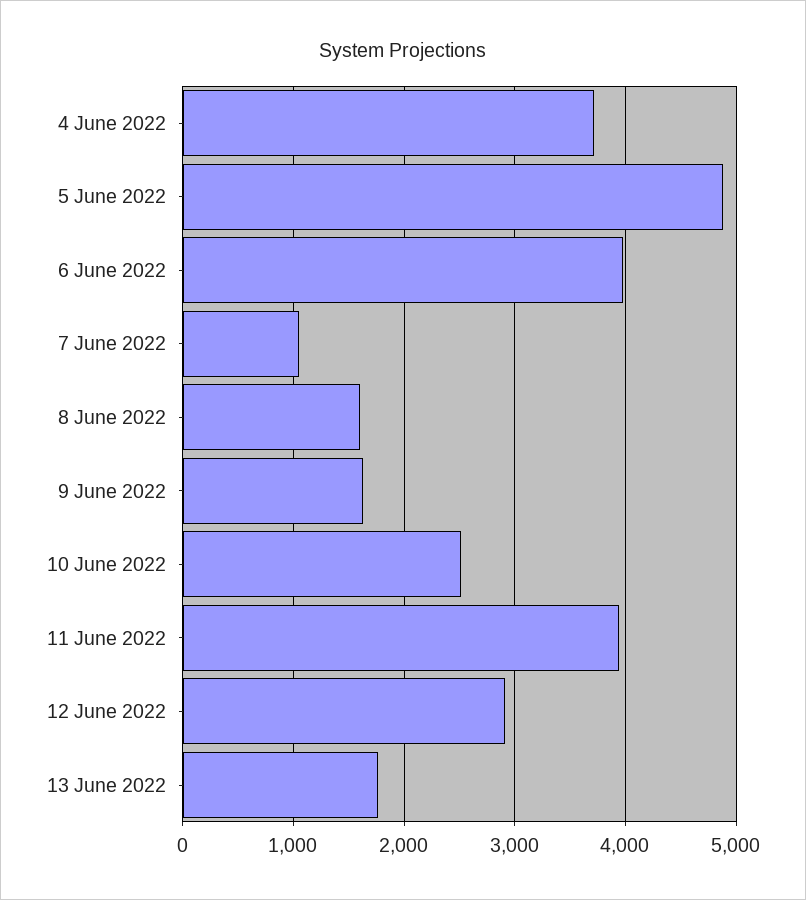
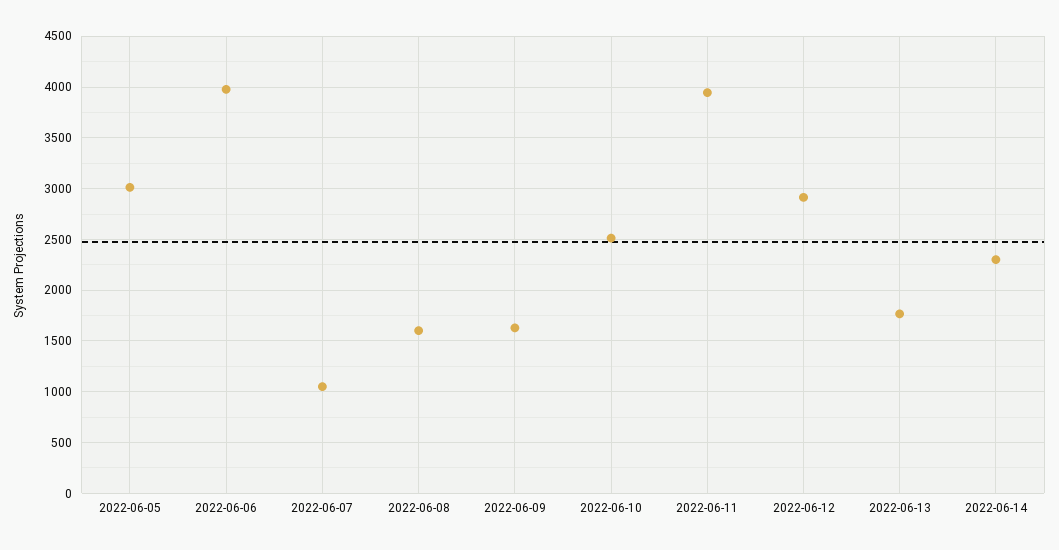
4 June 2022: 3700 -> none
5 June 2022: 4900 -> 3000
2022-06-14: none -> 2300

